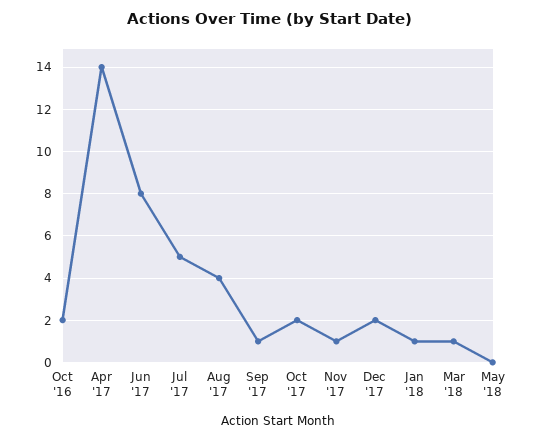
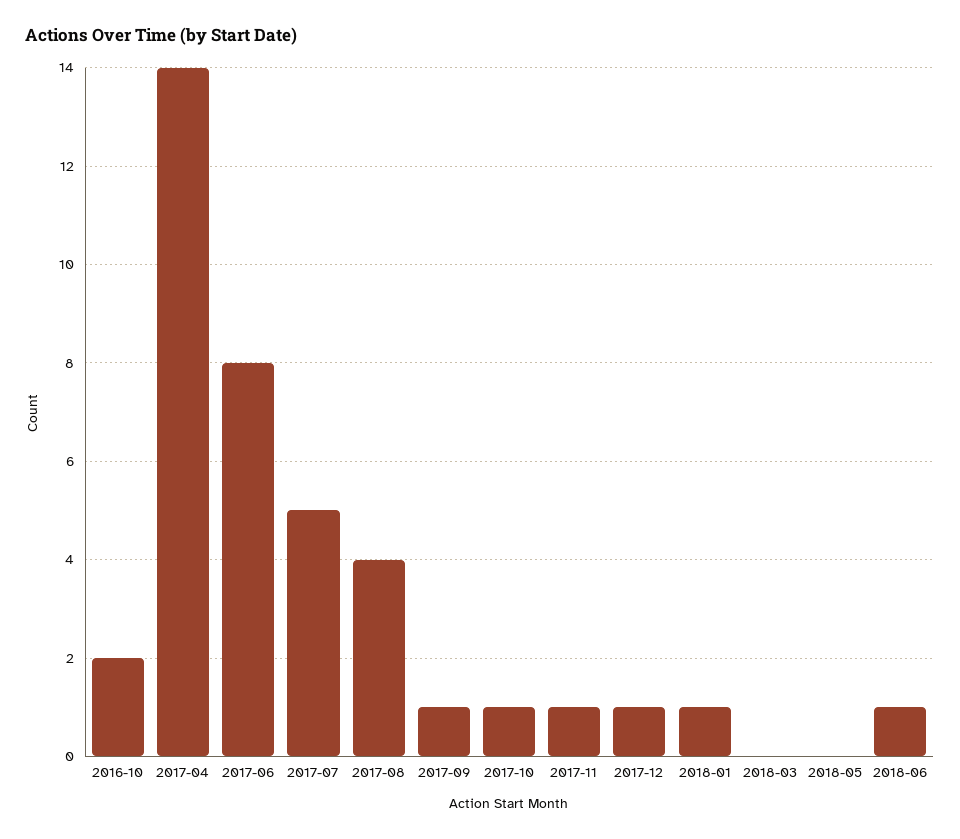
Oct '17: 2 -> 1
Dec '17: 2 -> 1
Mar '18: 1 -> 0
2018-06: none -> 1

